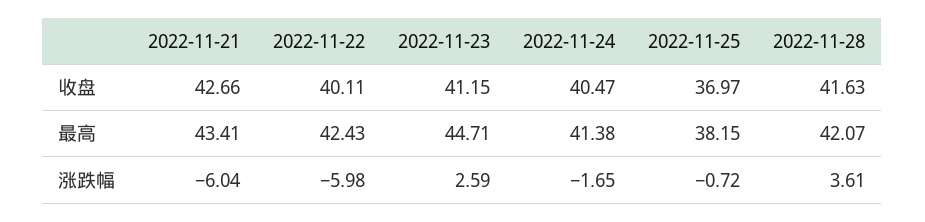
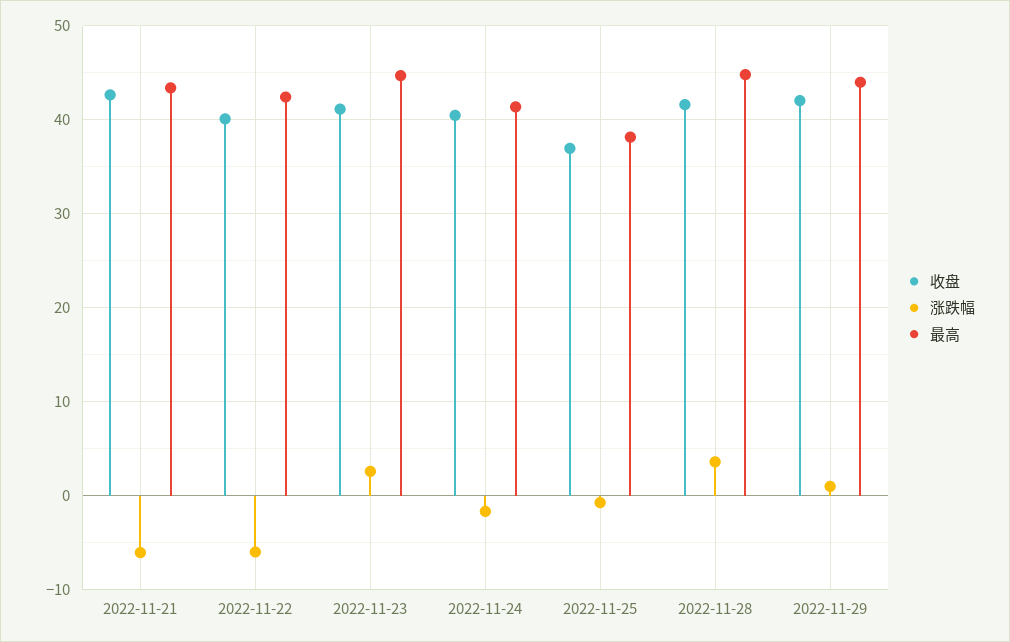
最高, 2022-11-28: 42.07 -> 45
收盘, 2022-11-29: none -> 42
涨跌幅, 2022-11-29: none -> 1
最高, 2022-11-29: none -> 44

